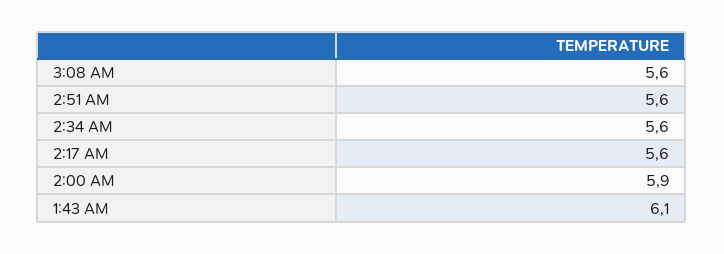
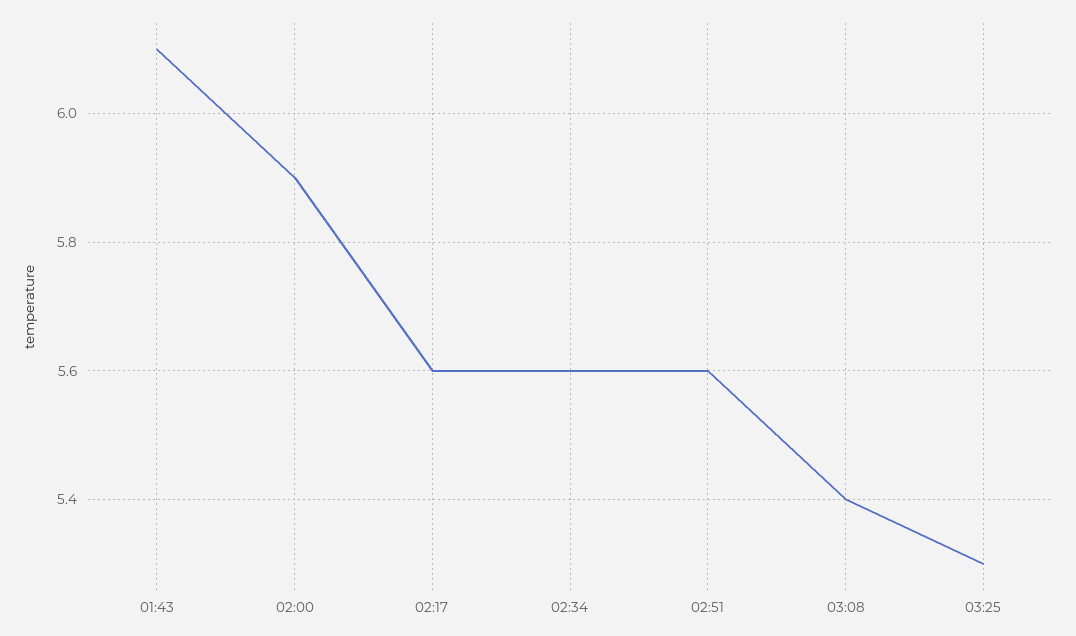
3:08 AM: 5.6 -> 5.4
03:25: none -> 5.3

